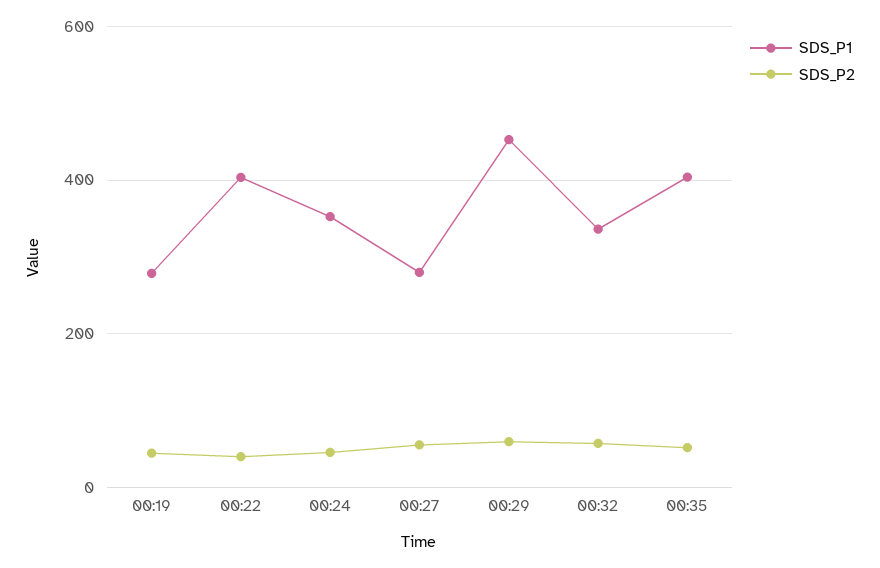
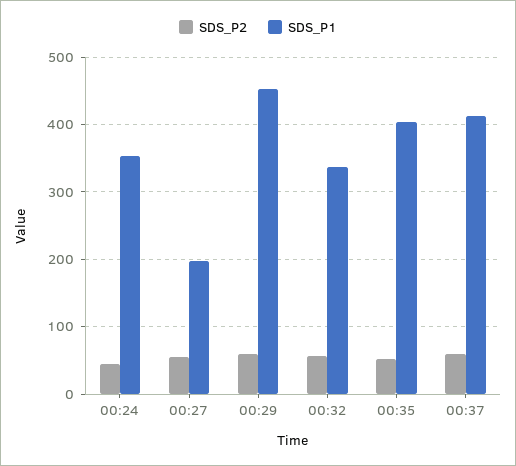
SDS_P1, 00:19: 280 -> none
SDS_P2, 00:19: 40 -> none
SDS_P1, 00:22: 400 -> none
SDS_P2, 00:22: 40 -> none
SDS_P1, 00:27: 280 -> 200
SDS_P2, 00:37: none -> 60
SDS_P1, 00:37: none -> 410

